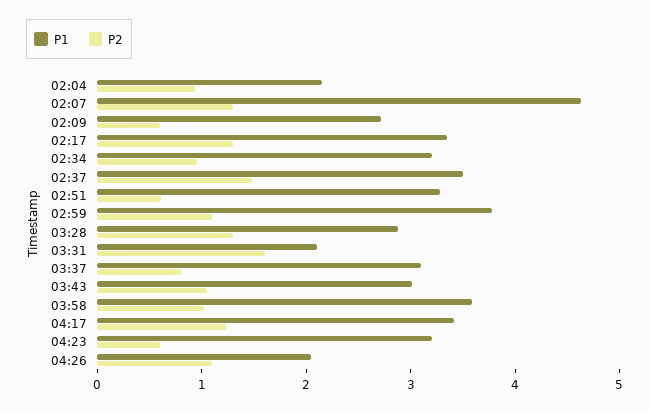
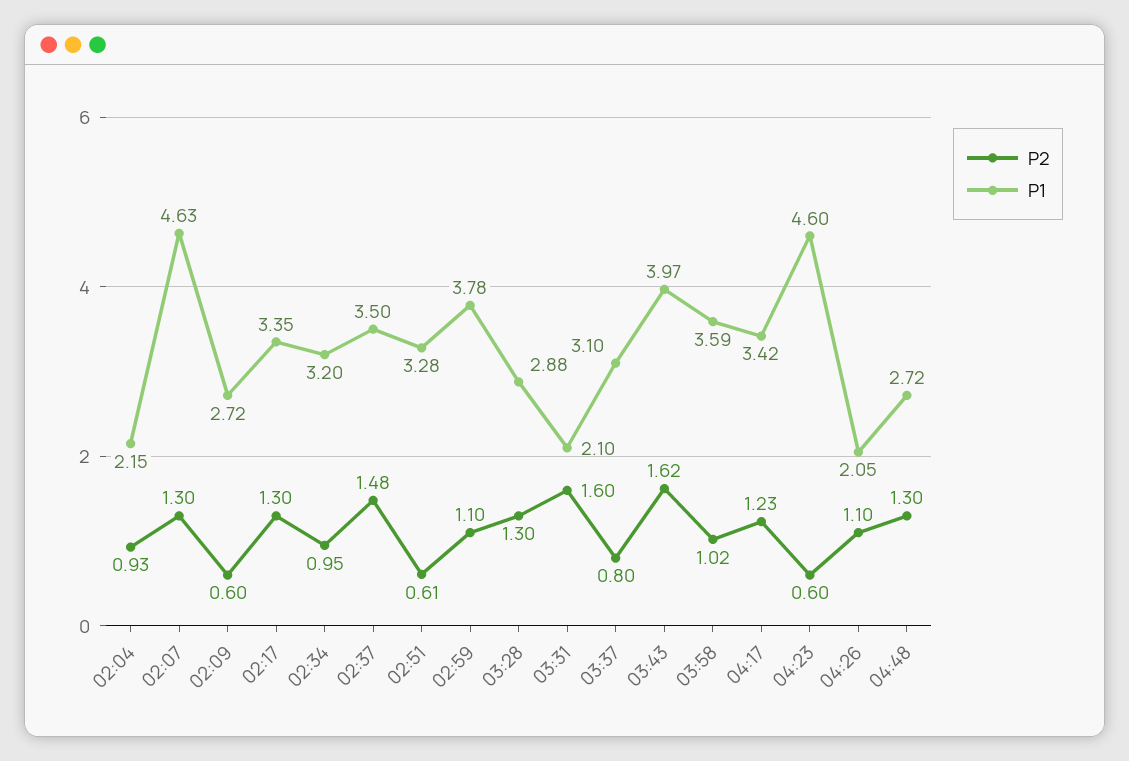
P1, 03:43: 3 -> 3.97
P2, 03:43: 1 -> 1.62
P1, 04:23: 3.2 -> 4.6
P2, 04:48: none -> 1.3
P1, 04:48: none -> 2.72

